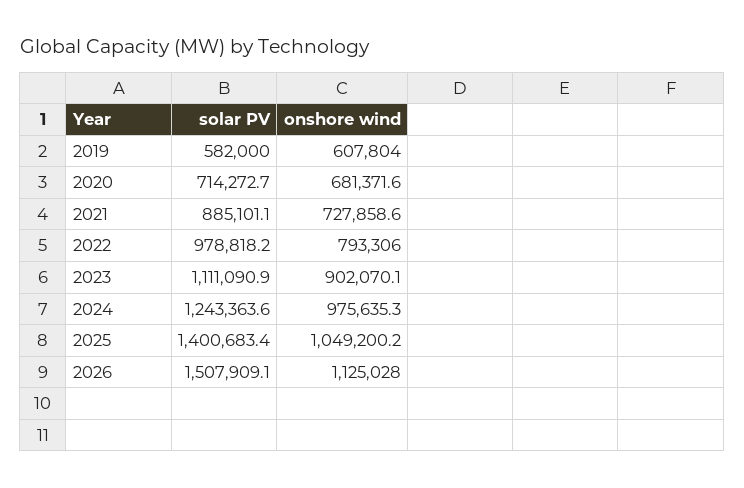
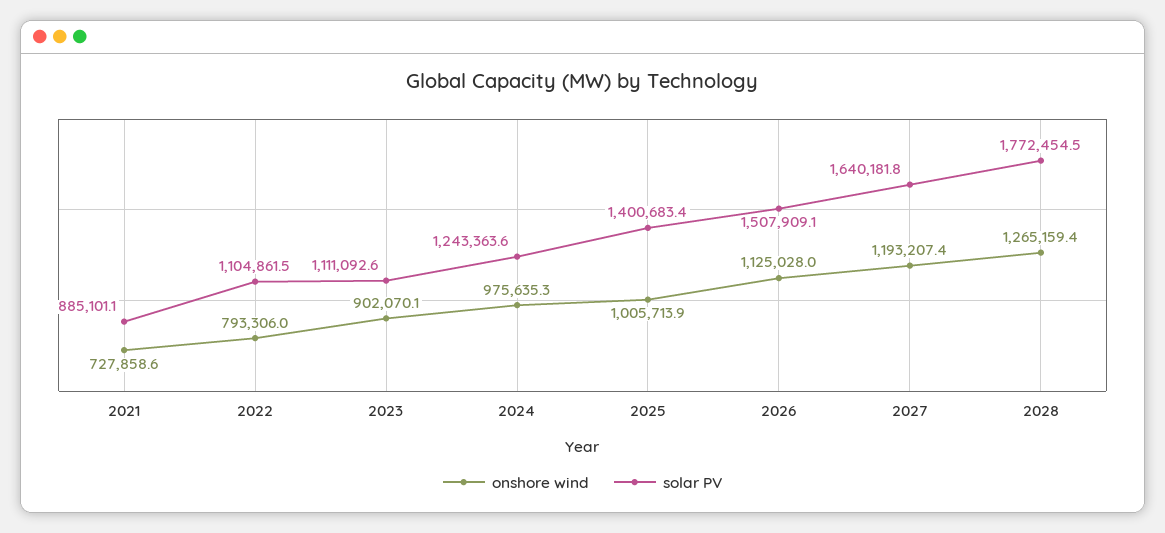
solar PV, 2019: 582000 -> none
onshore wind, 2019: 607804 -> none
solar PV, 2020: 714272.7 -> none
onshore wind, 2020: 681371.6 -> none
solar PV, 2022: 978818.2 -> 1104861.5
solar PV, 2023: 1111090.9 -> 1111092.6
onshore wind, 2025: 1049200.2 -> 1005713.9
onshore wind, 2027: none -> 1193207.4
solar PV, 2027: none -> 1640181.8
onshore wind, 2028: none -> 1265159.4
solar PV, 2028: none -> 1772454.5

